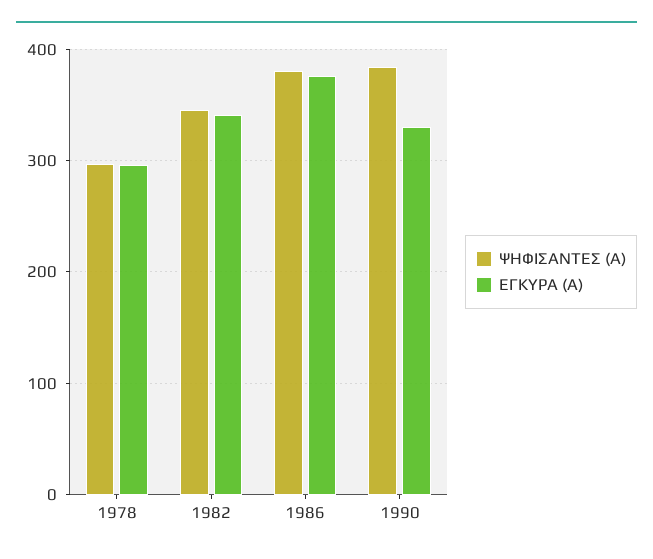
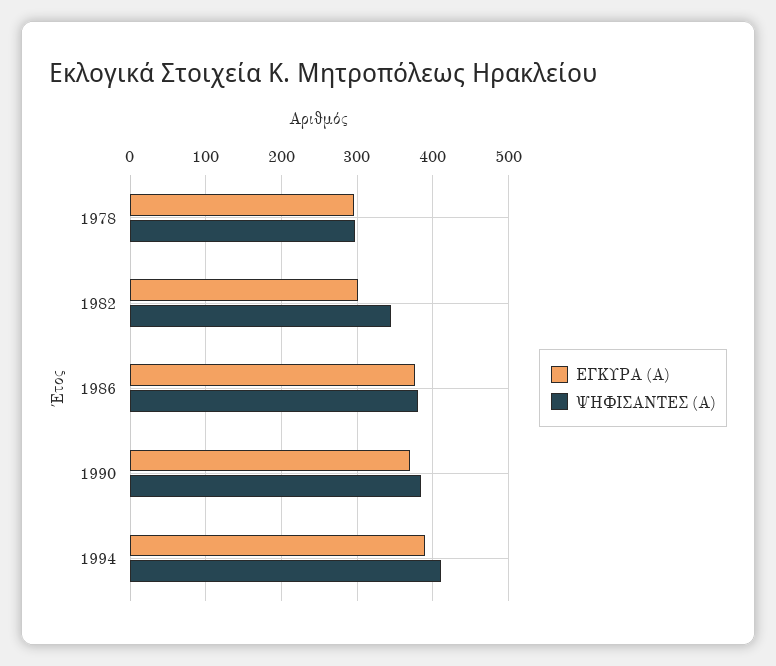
ΕΓΚΥΡΑ (Α), 1982: 340 -> 300
ΕΓΚΥΡΑ (Α), 1990: 330 -> 370
ΕΓΚΥΡΑ (Α), 1994: none -> 390
ΨΗΦΙΣΑΝΤΕΣ (Α), 1994: none -> 410

